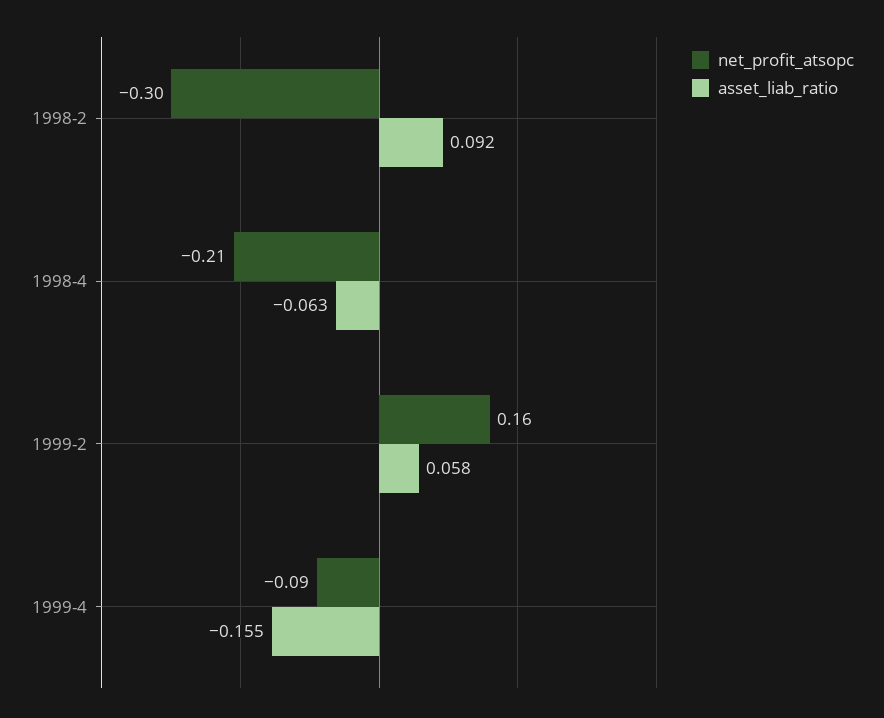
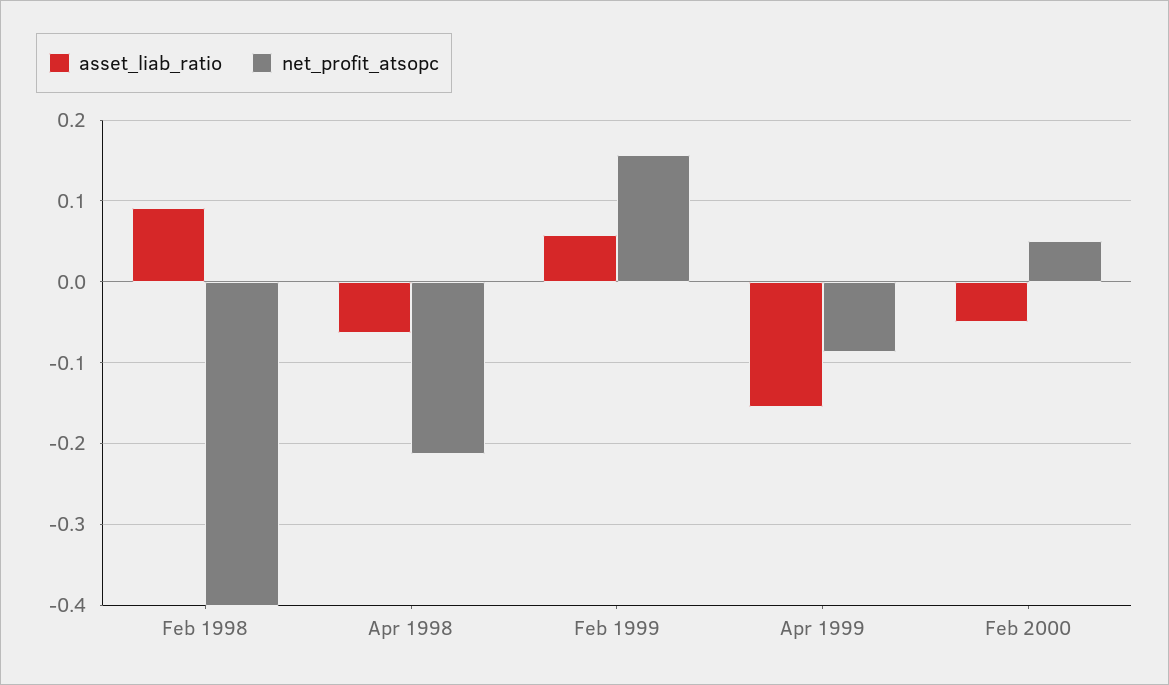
net_profit_atsopc, 1998-2: -0.3 -> -0.4
asset_liab_ratio, Feb 2000: none -> -0.05
net_profit_atsopc, Feb 2000: none -> 0.05

